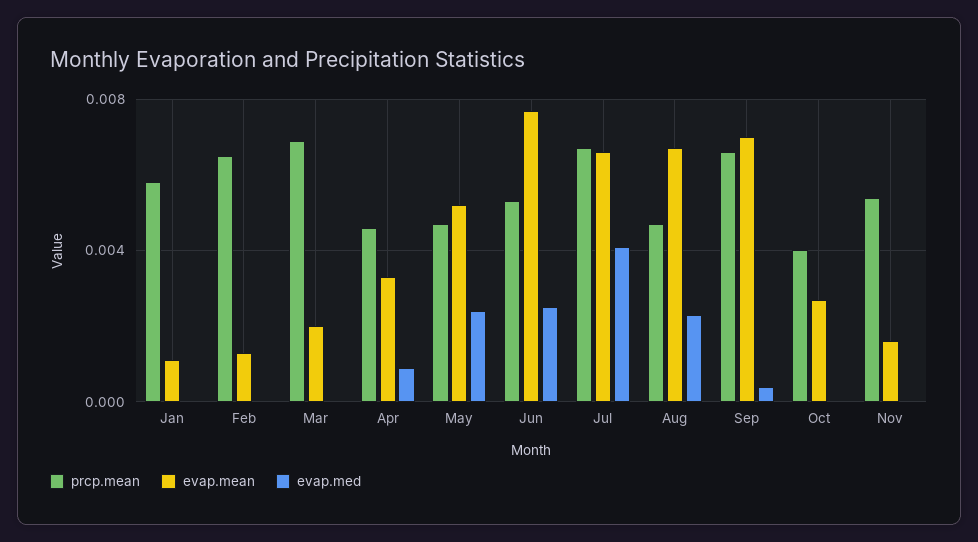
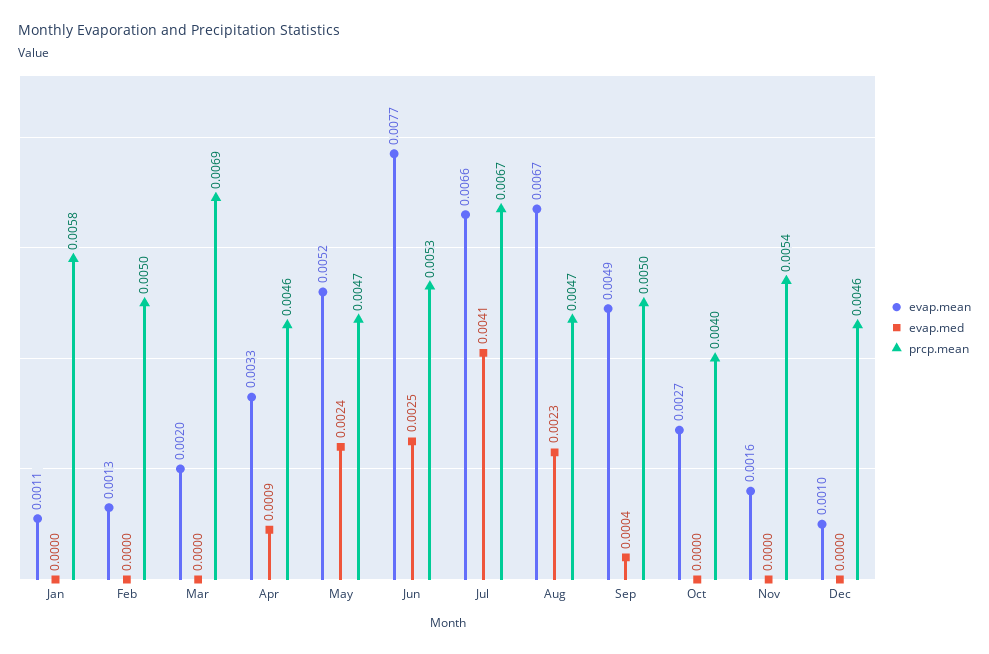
prcp.mean, Feb: 0.0065 -> 0.005
prcp.mean, Sep: 0.0065 -> 0.005
evap.mean, Sep: 0.007 -> 0.0049
evap.mean, Dec: none -> 0.001
evap.med, Dec: none -> 0
prcp.mean, Dec: none -> 0.0046

